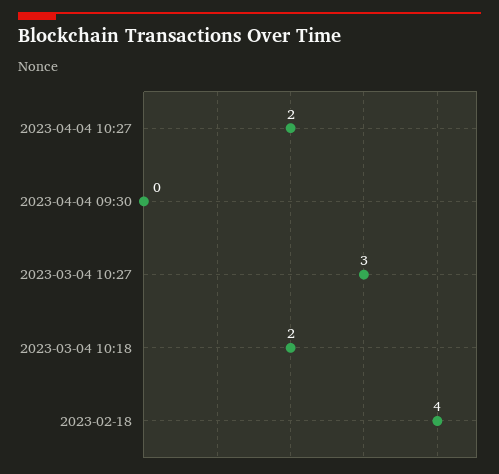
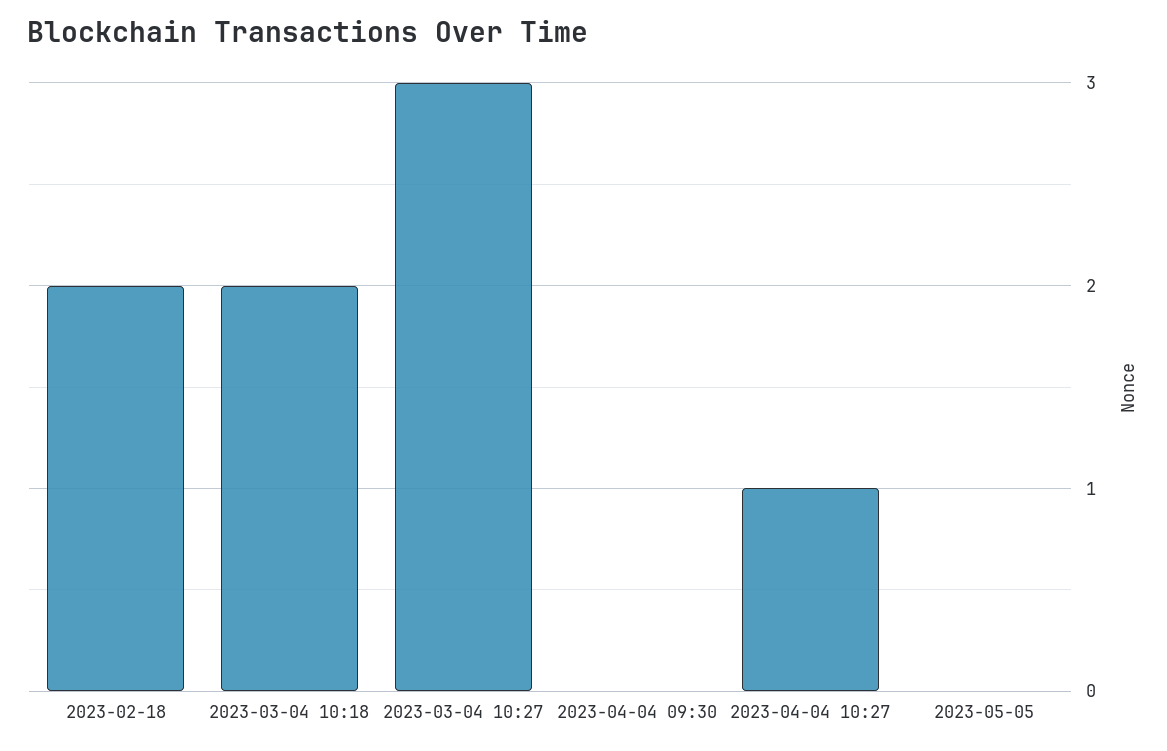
2023-04-04 10:27: 2 -> 1
2023-02-18: 4 -> 2
2023-05-05: none -> 0

